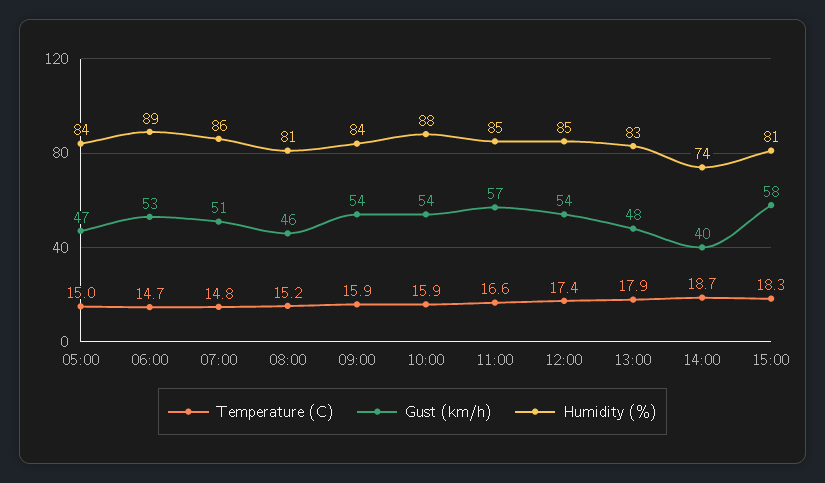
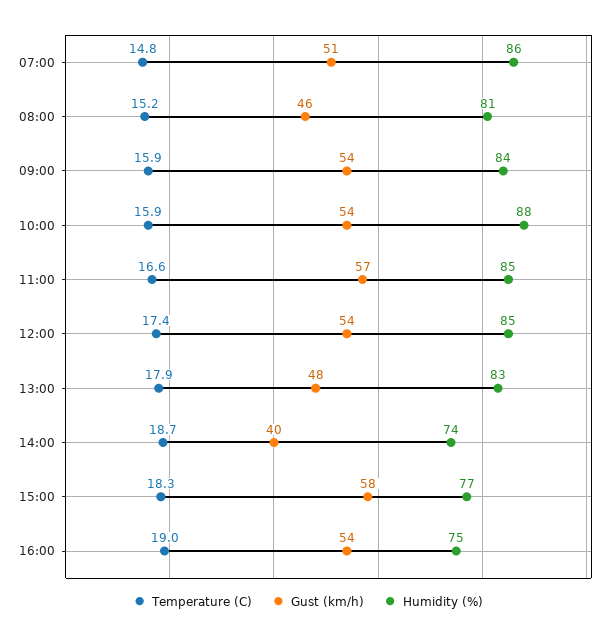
Temperature (C), 05:00: 15 -> none
Gust (km/h), 05:00: 47 -> none
Humidity (%), 05:00: 84 -> none
Temperature (C), 06:00: 14.7 -> none
Gust (km/h), 06:00: 53 -> none
Humidity (%), 06:00: 89 -> none
Humidity (%), 15:00: 81 -> 77
Temperature (C), 16:00: none -> 19
Gust (km/h), 16:00: none -> 54
Humidity (%), 16:00: none -> 75

